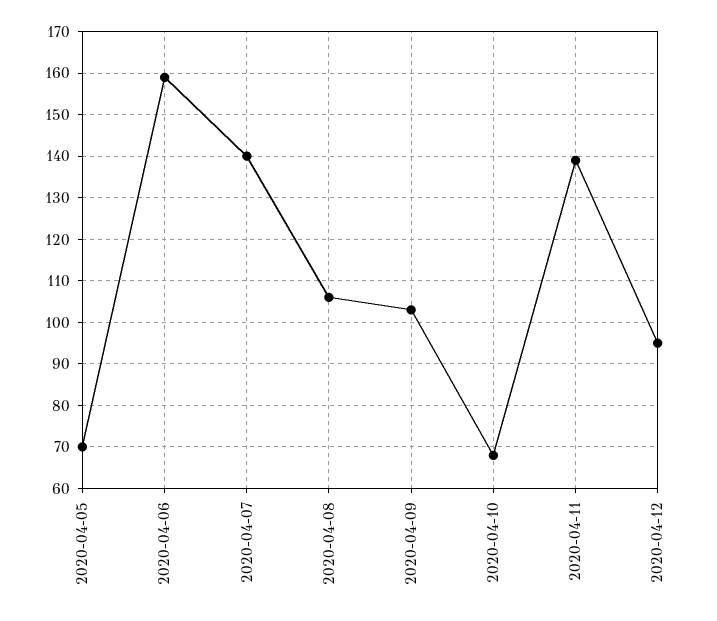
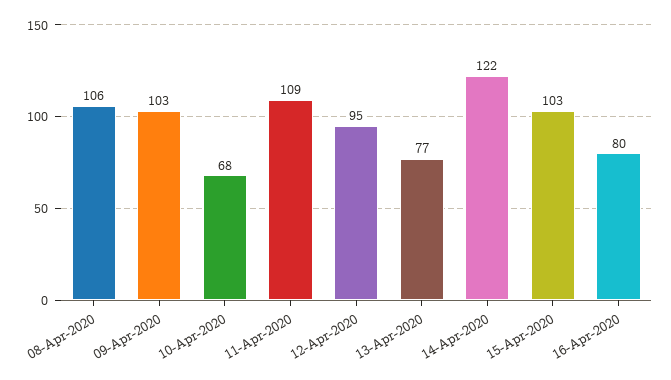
2020-04-05: 70 -> none
2020-04-06: 160 -> none
2020-04-07: 140 -> none
2020-04-11: 140 -> 109
13-Apr-2020: none -> 77
14-Apr-2020: none -> 122
15-Apr-2020: none -> 103
16-Apr-2020: none -> 80

